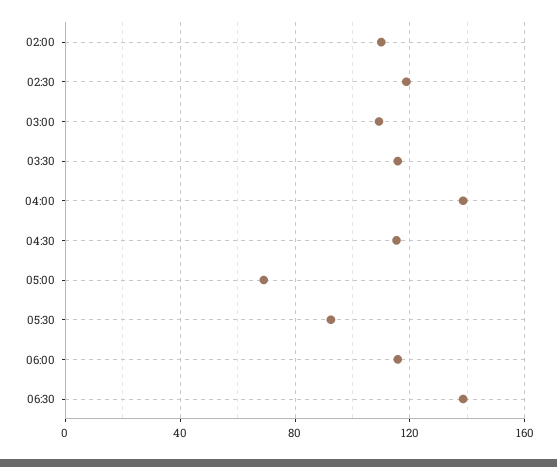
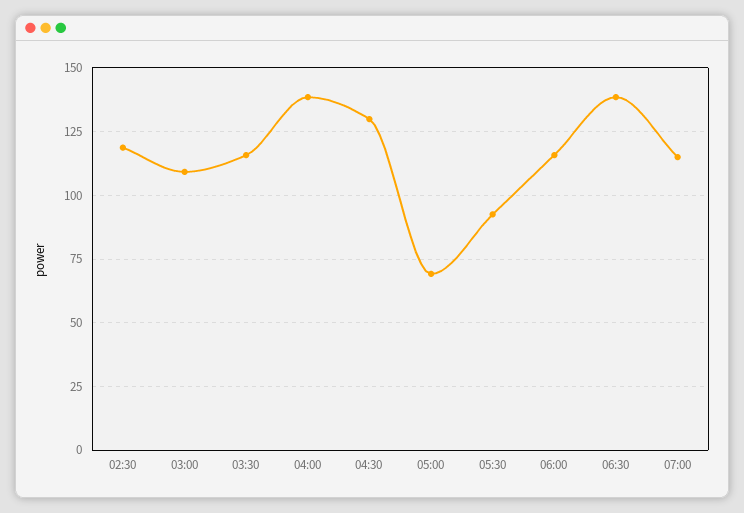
02:00: 110 -> none
04:30: 115 -> 130
07:00: none -> 115

